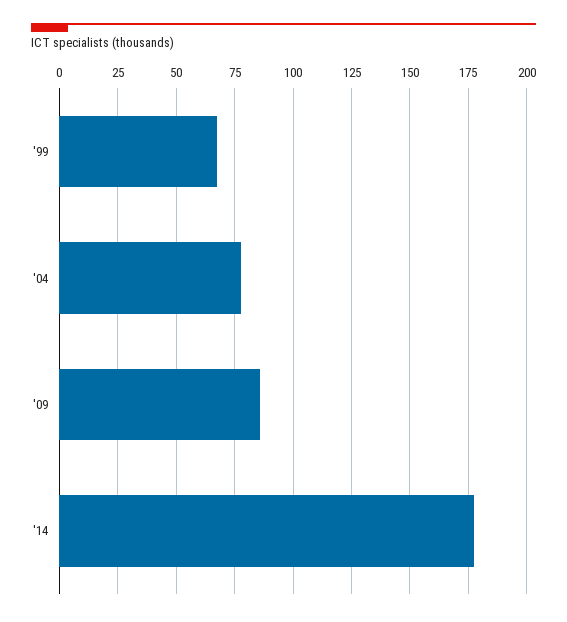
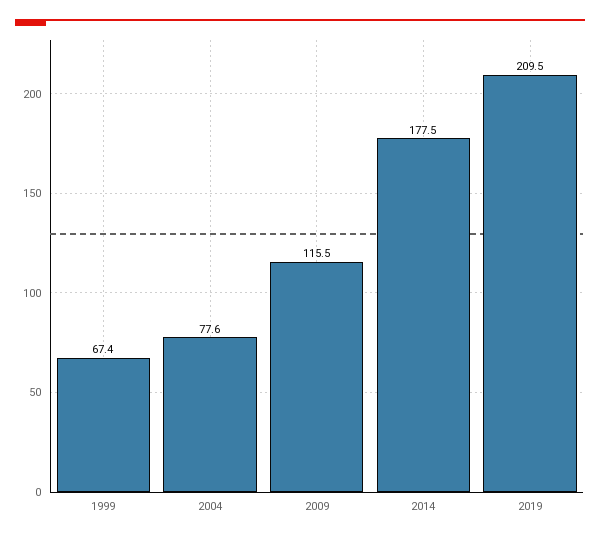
'09: 85 -> 115.5
2019: none -> 209.5

